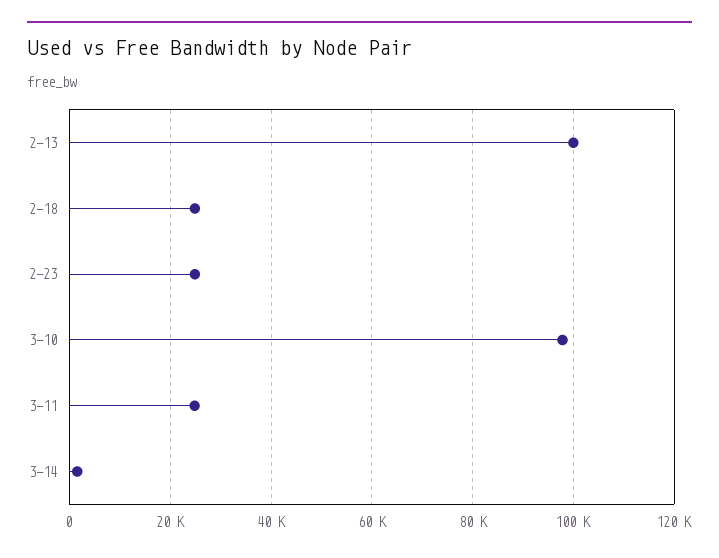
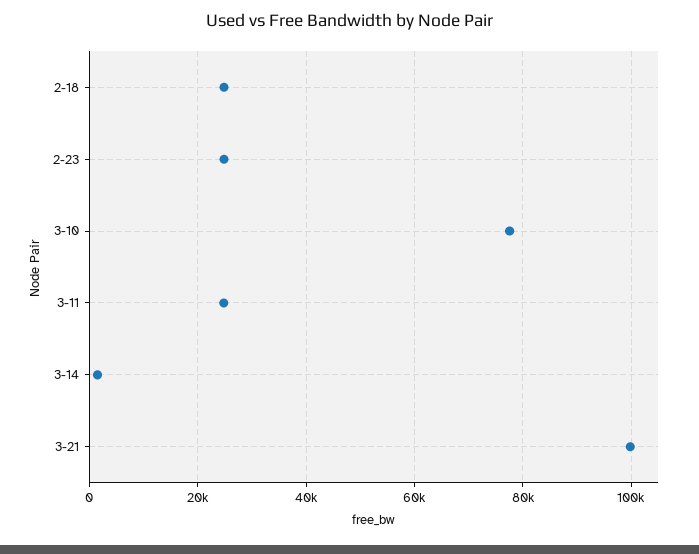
2-13: 100000 -> none
3-10: 98000 -> 78000
3-21: none -> 100000

